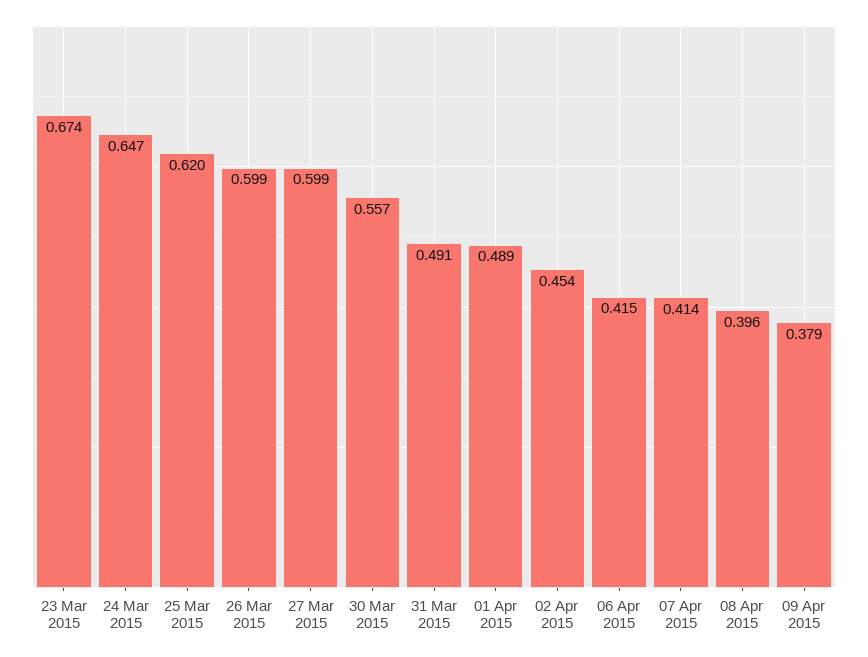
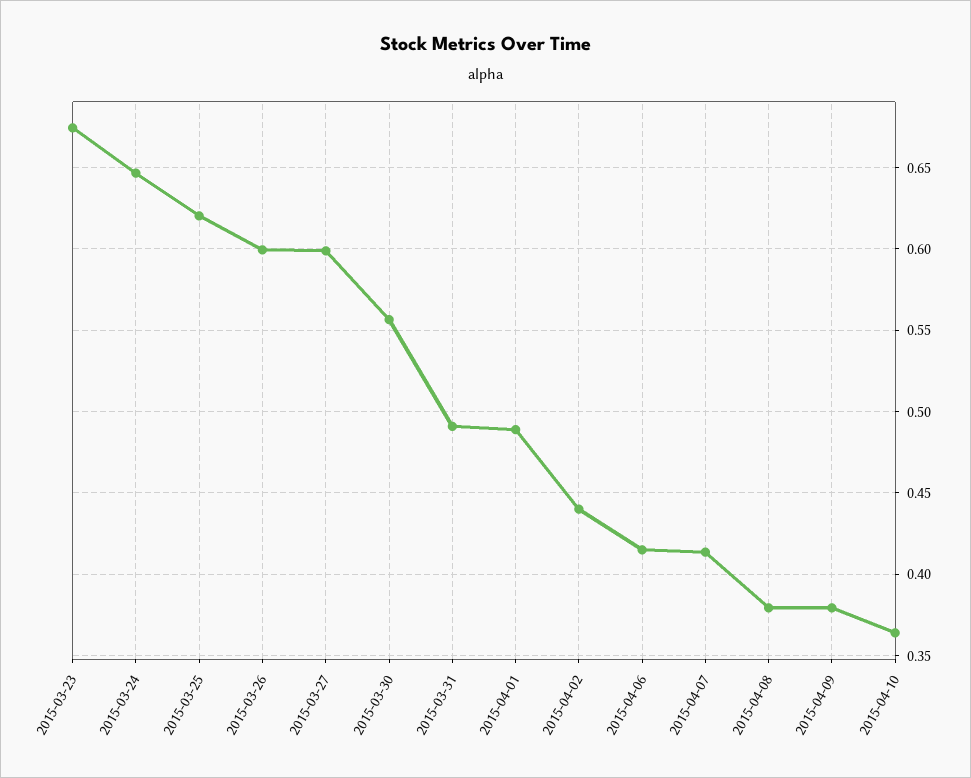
02 Apr 2015: 0.454 -> 0.44
08 Apr 2015: 0.396 -> 0.38
2015-04-10: none -> 0.365

